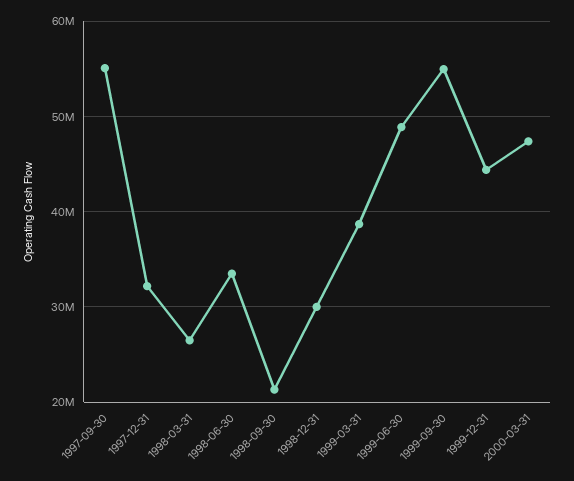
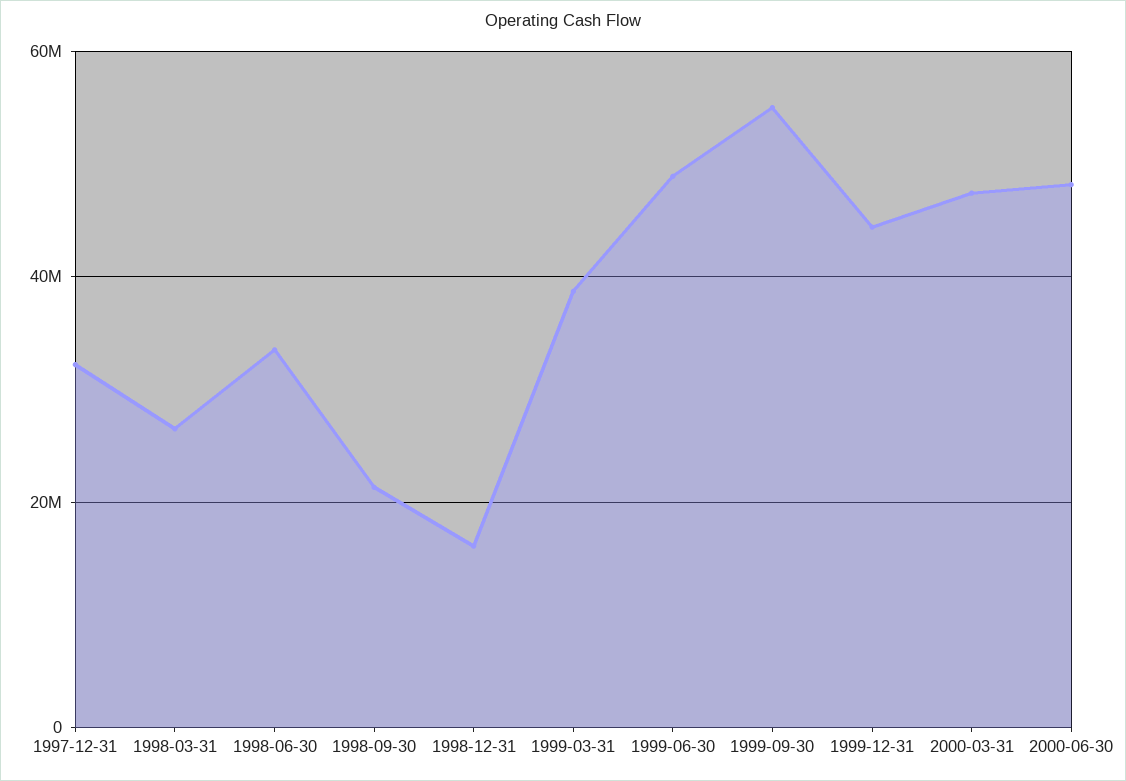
1997-09-30: 55000000 -> none
1998-12-31: 30000000 -> 16000000
2000-06-30: none -> 48000000

